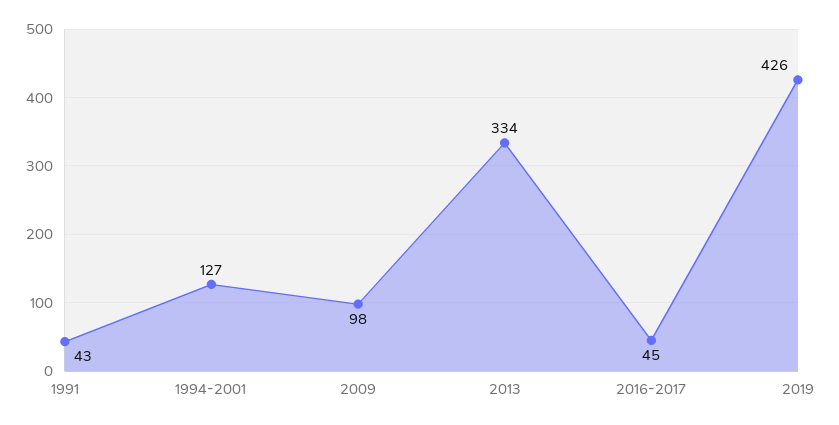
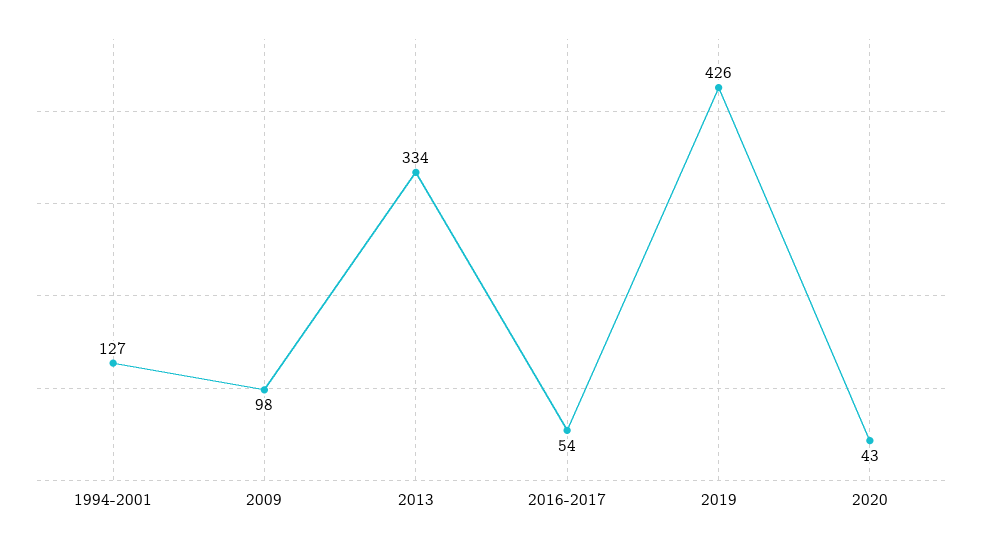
1991: 43 -> none
2016-2017: 45 -> 54
2020: none -> 43

